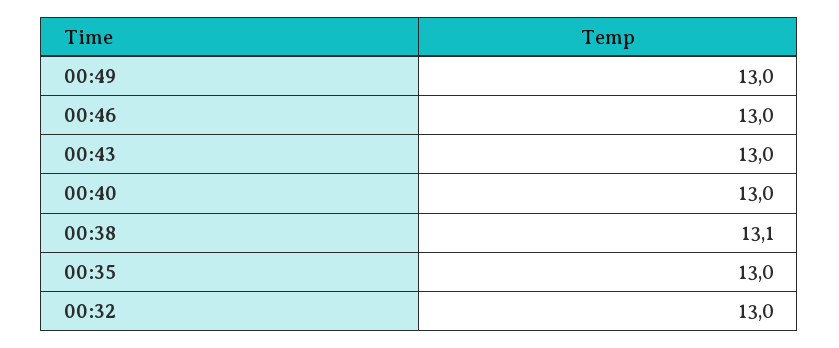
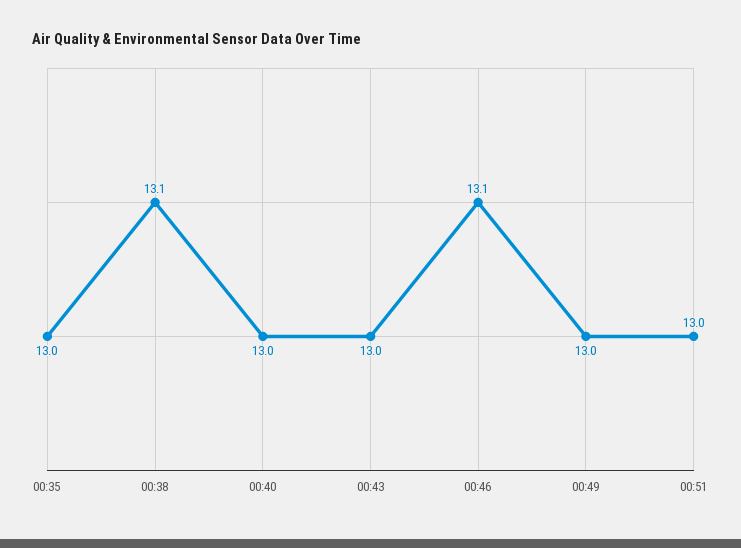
00:46: 13 -> 13.1
00:32: 13 -> none
00:51: none -> 13

